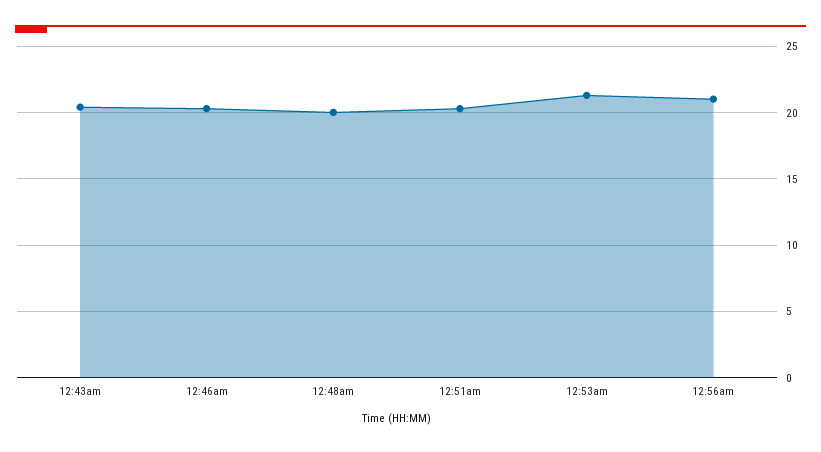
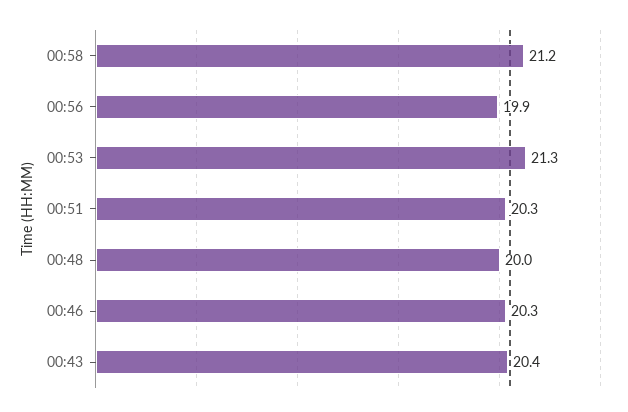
12:56am: 21 -> 19.9
00:58: none -> 21.2

